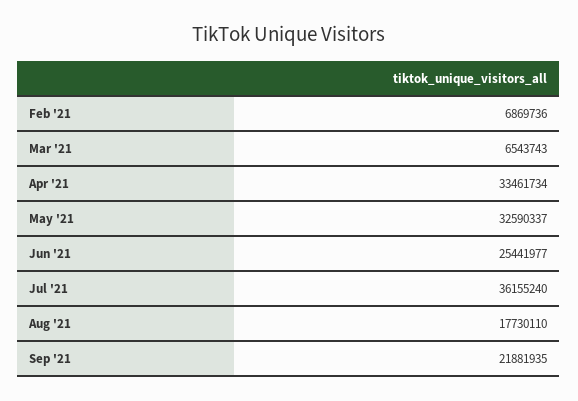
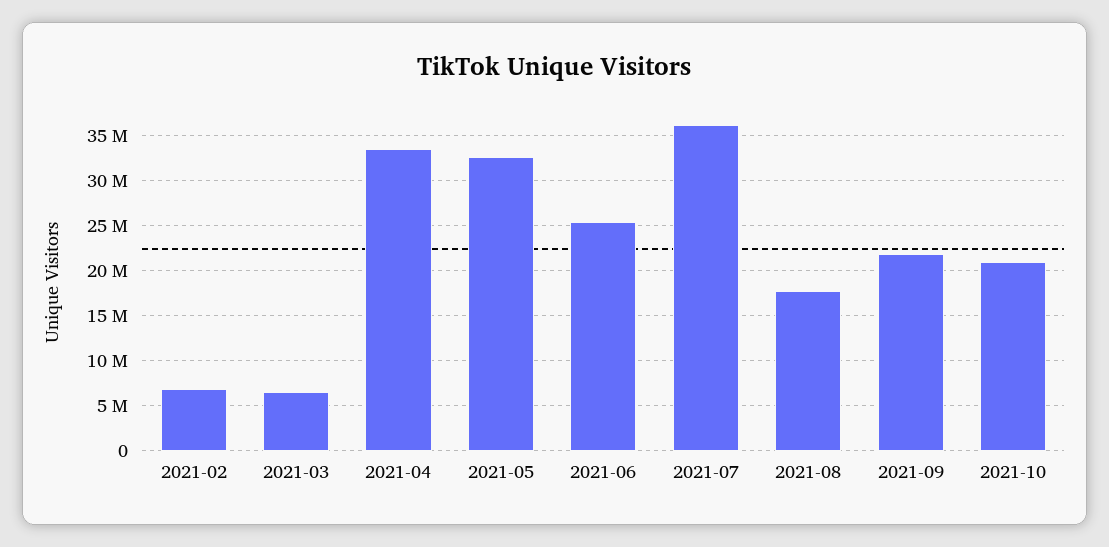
2021-10: none -> 21000000

